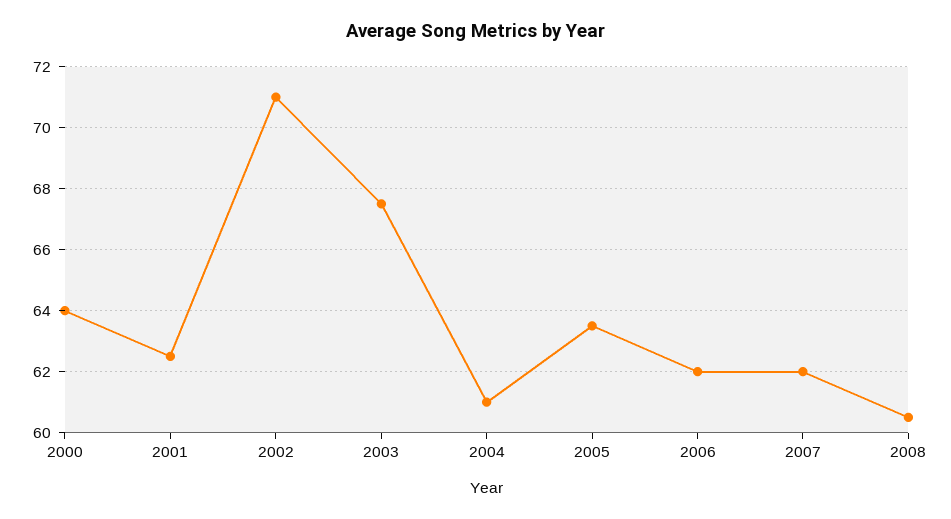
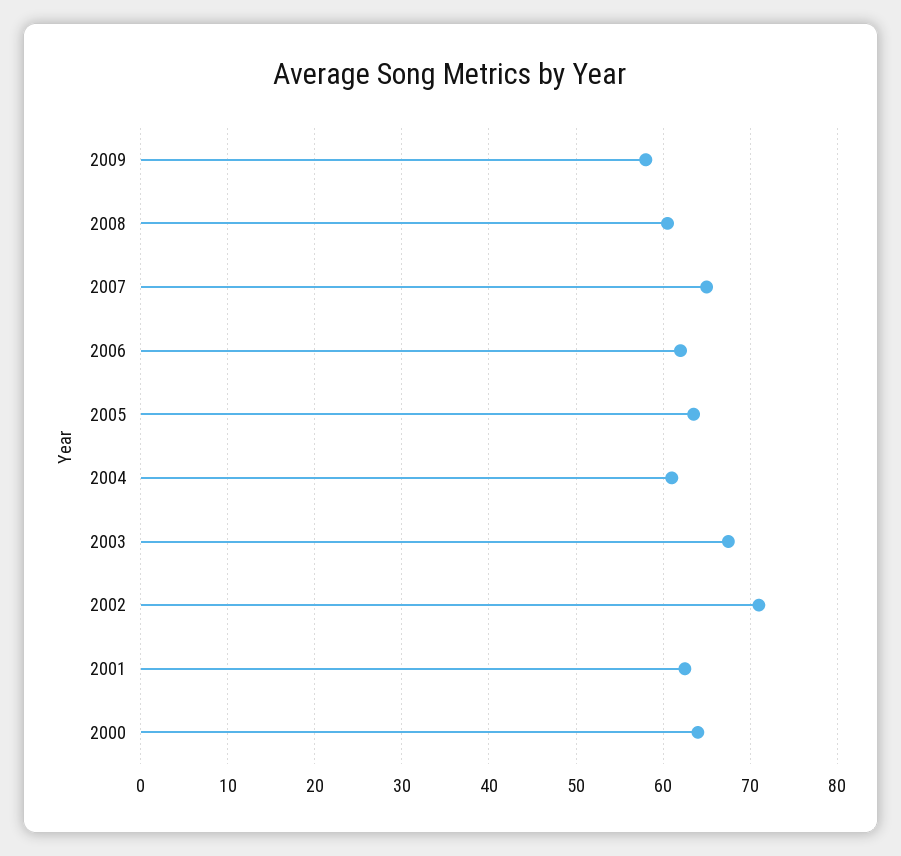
2007: 62 -> 65
2009: none -> 58

